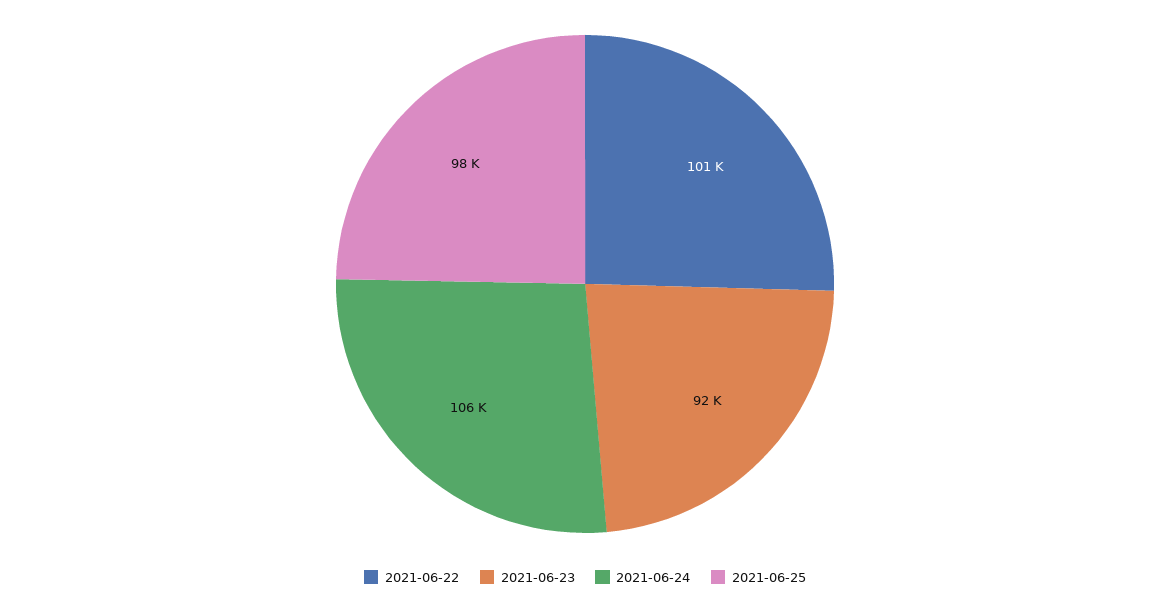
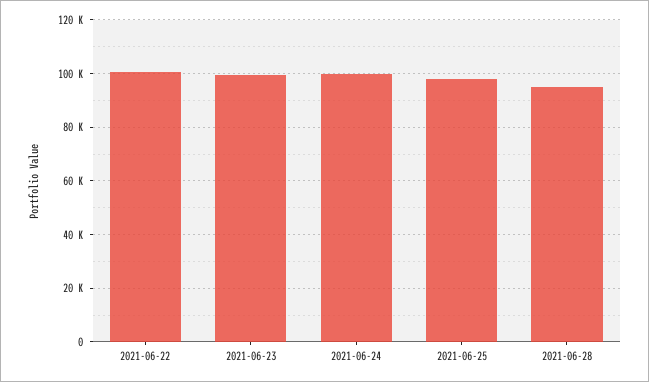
2021-06-23: 92000 -> 100000
2021-06-24: 106000 -> 100000
2021-06-28: none -> 95000

